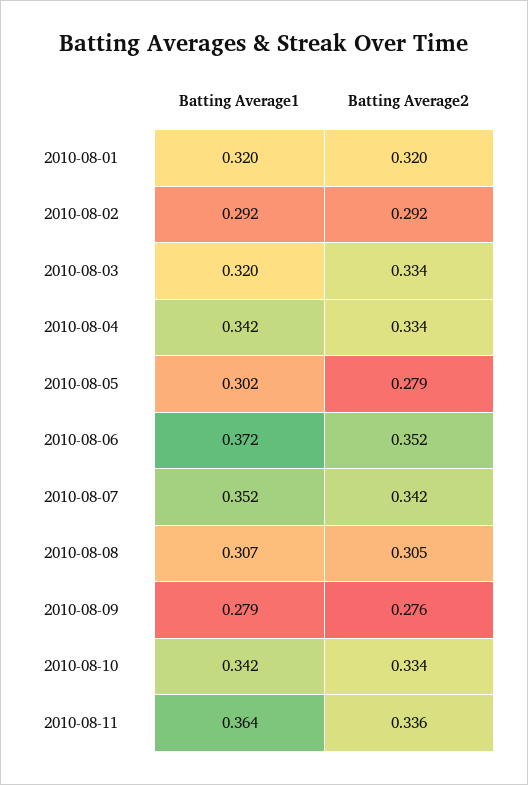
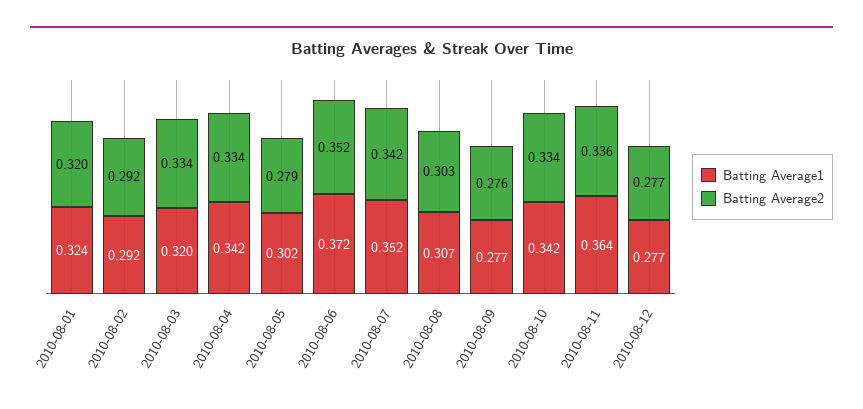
Batting Average1, 2010-08-01: 0.32 -> 0.324
Batting Average2, 2010-08-08: 0.305 -> 0.303
Batting Average1, 2010-08-09: 0.279 -> 0.277
Batting Average1, 2010-08-12: none -> 0.277
Batting Average2, 2010-08-12: none -> 0.277

